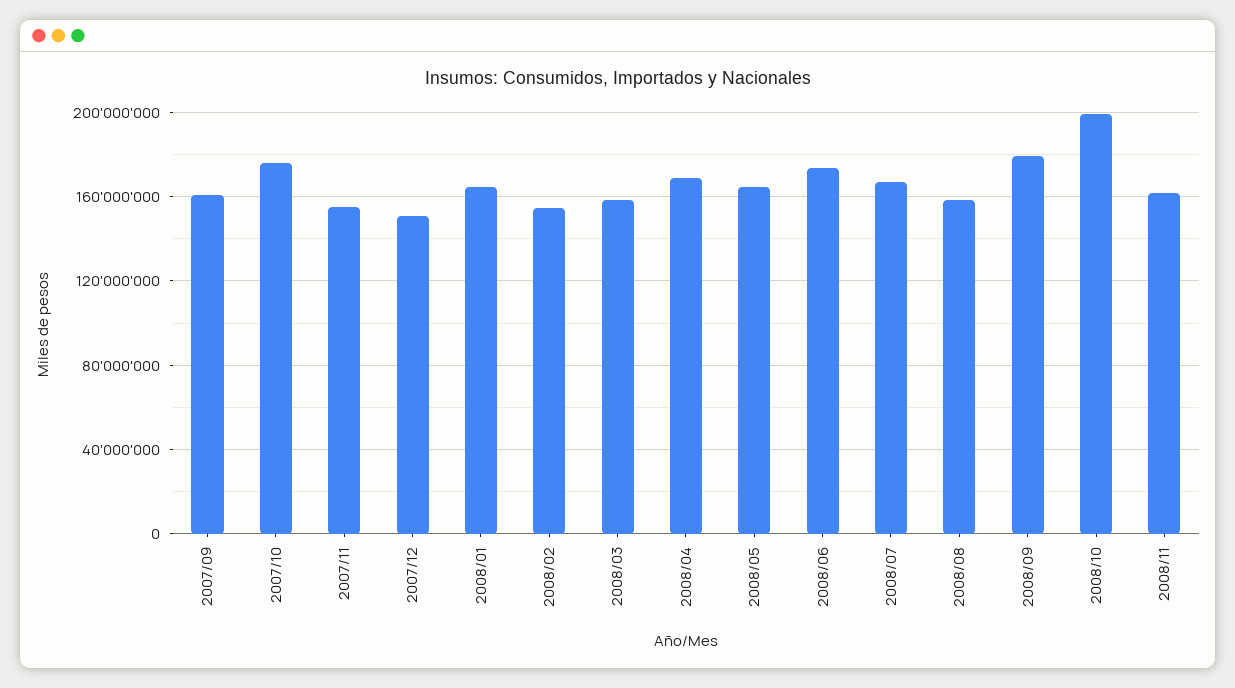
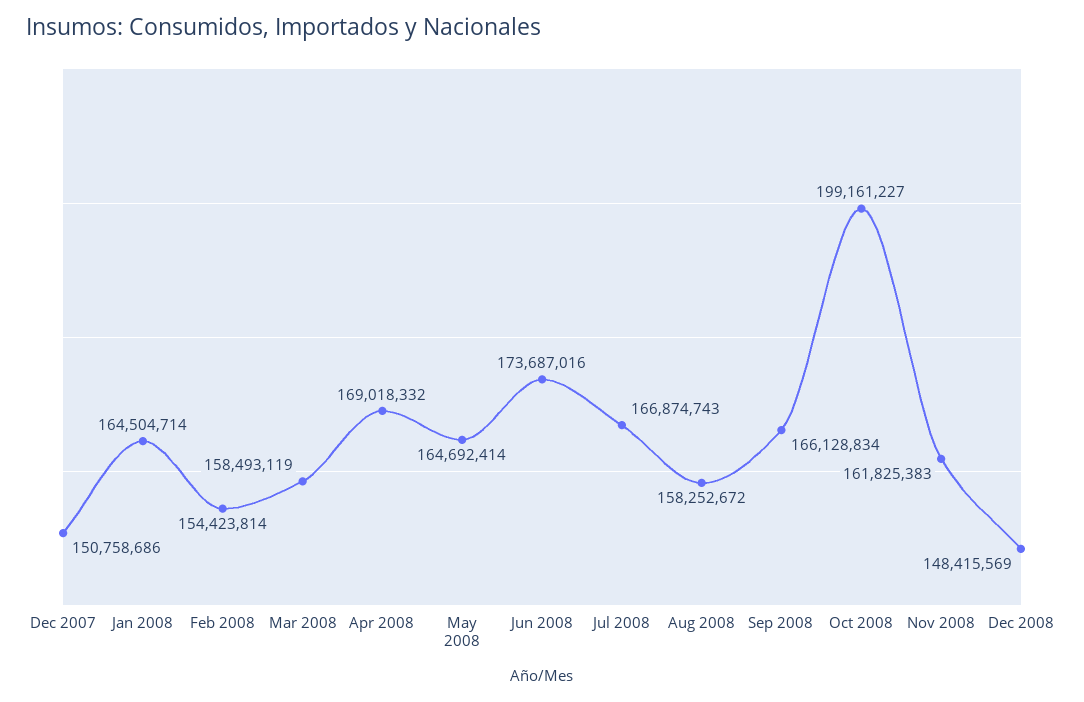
2007/09: 160000000 -> none
2007/10: 175000000 -> none
2007/11: 155000000 -> none
2008/09: 180000000 -> 166128834
Dec 2008: none -> 148415569

